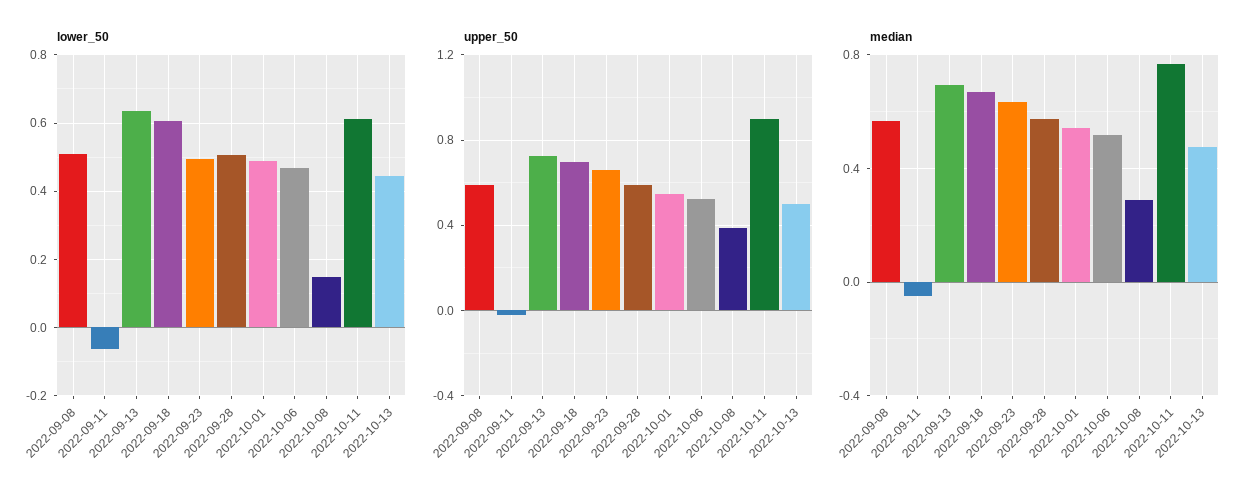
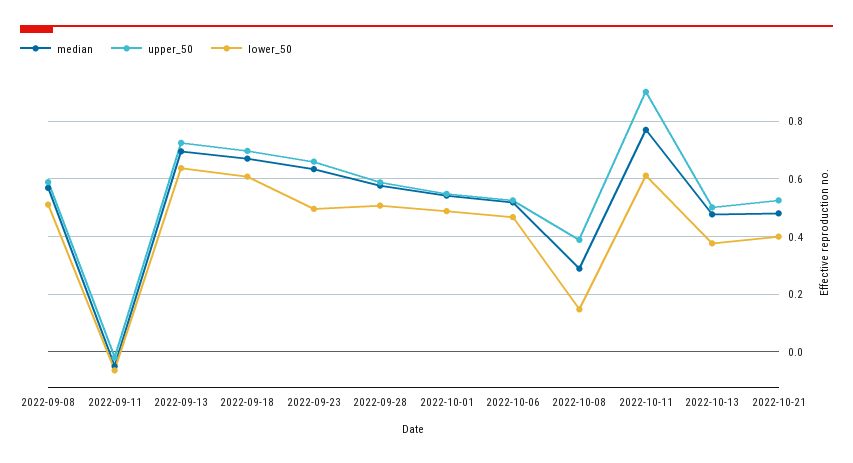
lower_50, 2022-10-13: 0.44 -> 0.375
median, 2022-10-21: none -> 0.475
upper_50, 2022-10-21: none -> 0.525
lower_50, 2022-10-21: none -> 0.4

